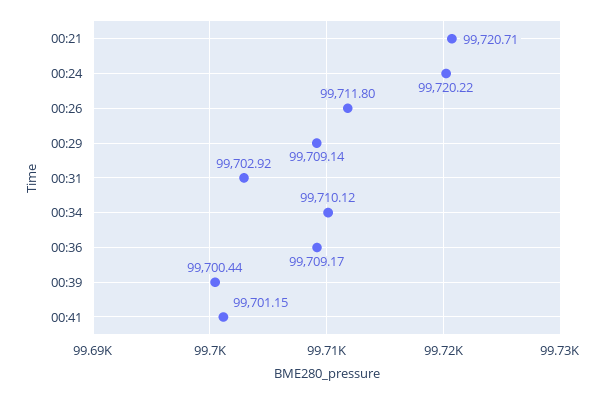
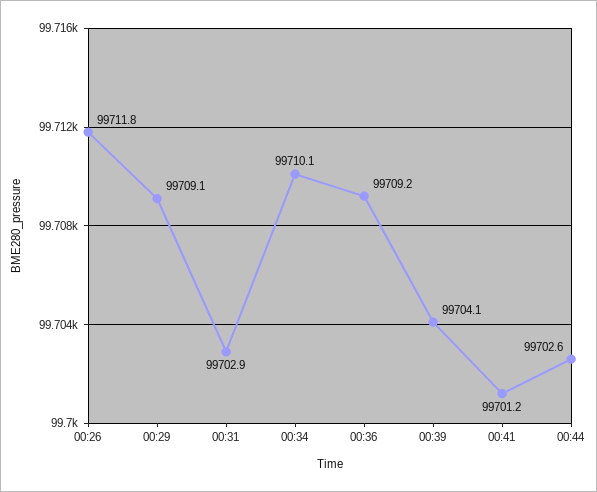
00:21: 99720.71 -> none
00:24: 99720.22 -> none
00:39: 99700.44 -> 99704.1
00:44: none -> 99702.6

